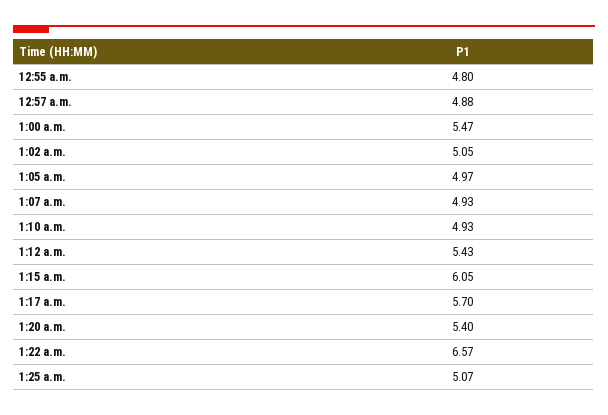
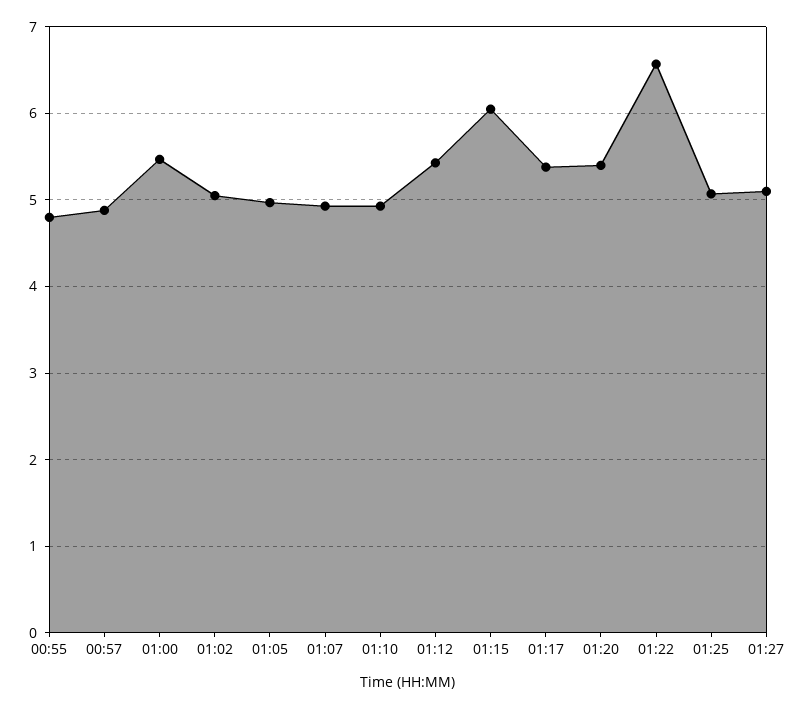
1:17 a.m.: 5.7 -> 5.4
01:27: none -> 5.1

